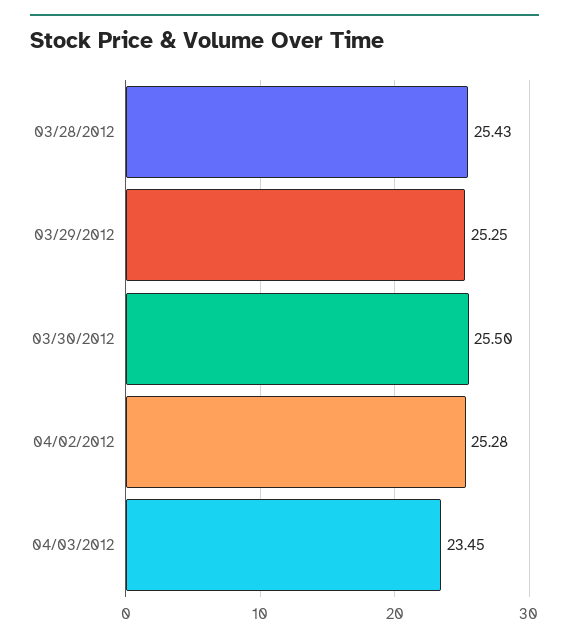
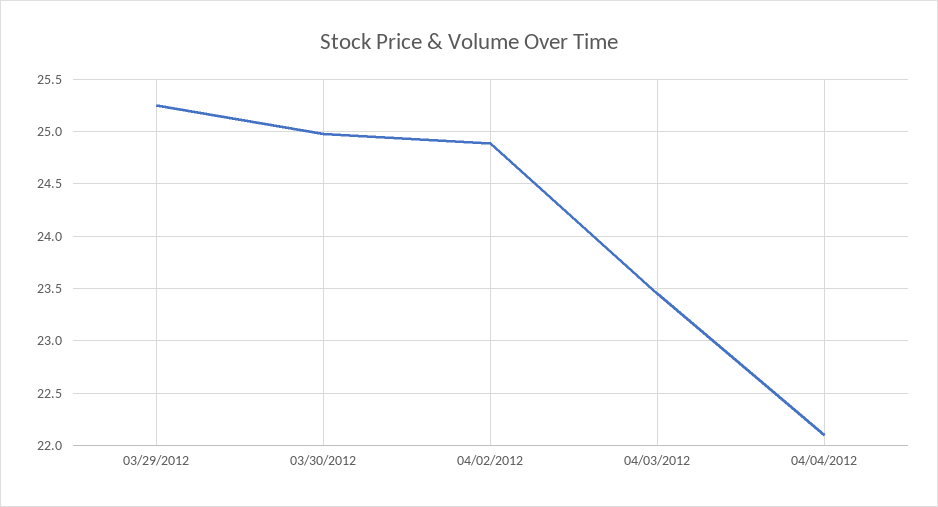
03/28/2012: 25.43 -> none
03/30/2012: 25.5 -> 25
04/02/2012: 25.28 -> 24.9
04/04/2012: none -> 22.1

